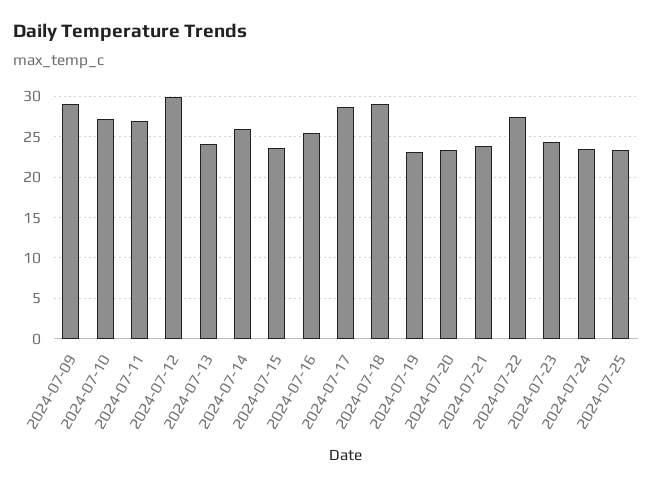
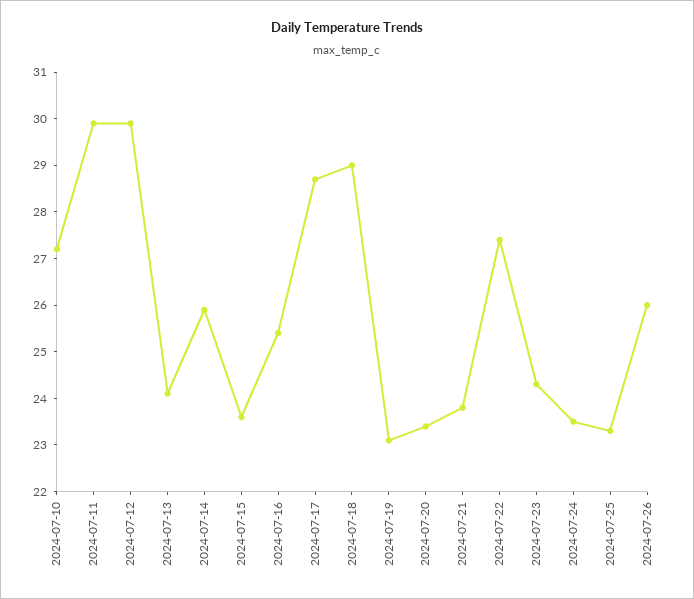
2024-07-09: 29 -> none
2024-07-11: 27 -> 30
2024-07-26: none -> 26

